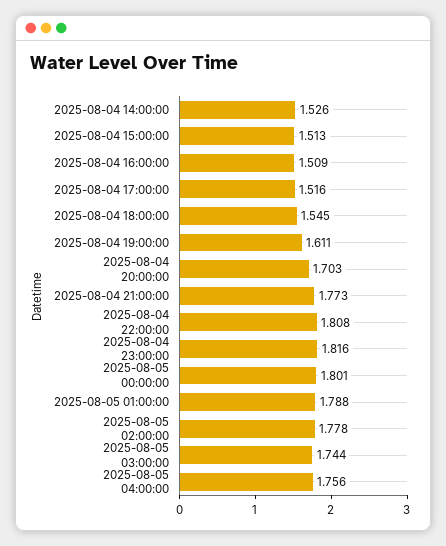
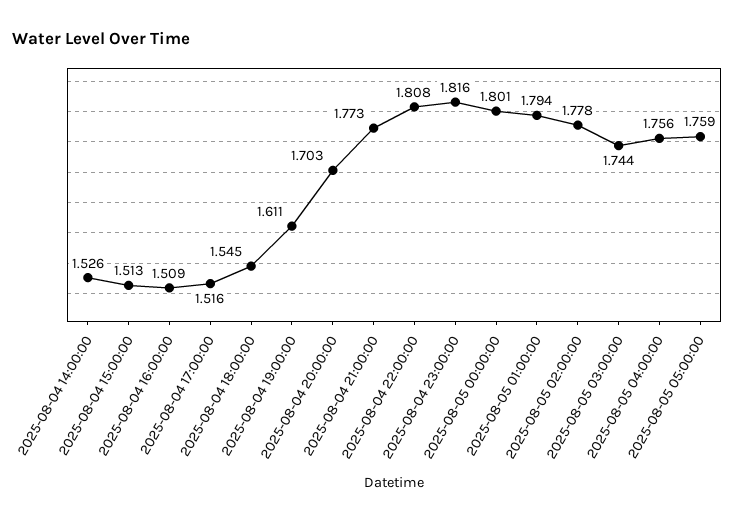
2025-08-05 01:00:00: 1.788 -> 1.794
2025-08-05 05:00:00: none -> 1.759

